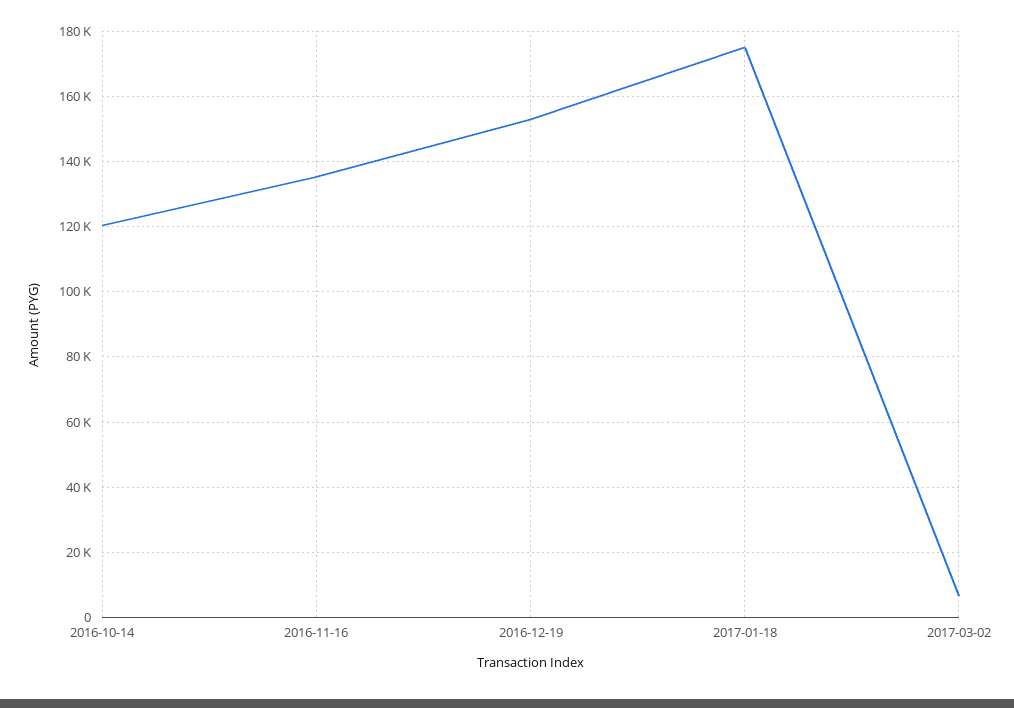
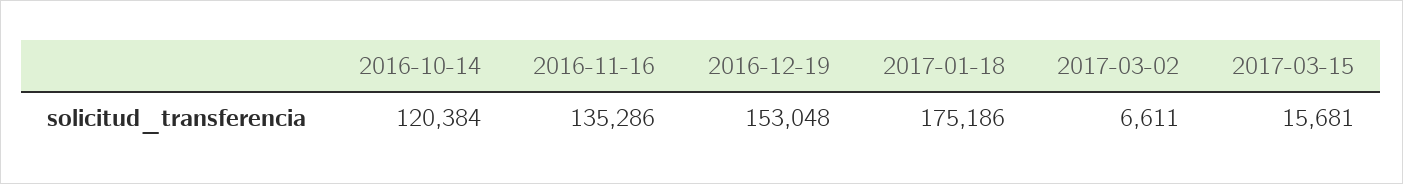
2017-03-15: none -> 15681

